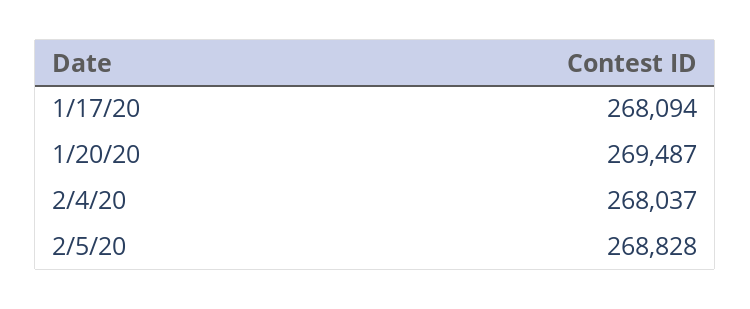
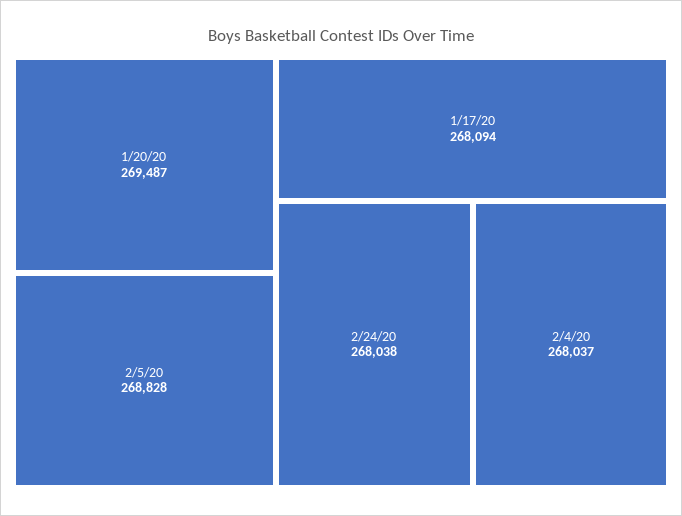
2/24/20: none -> 268038

